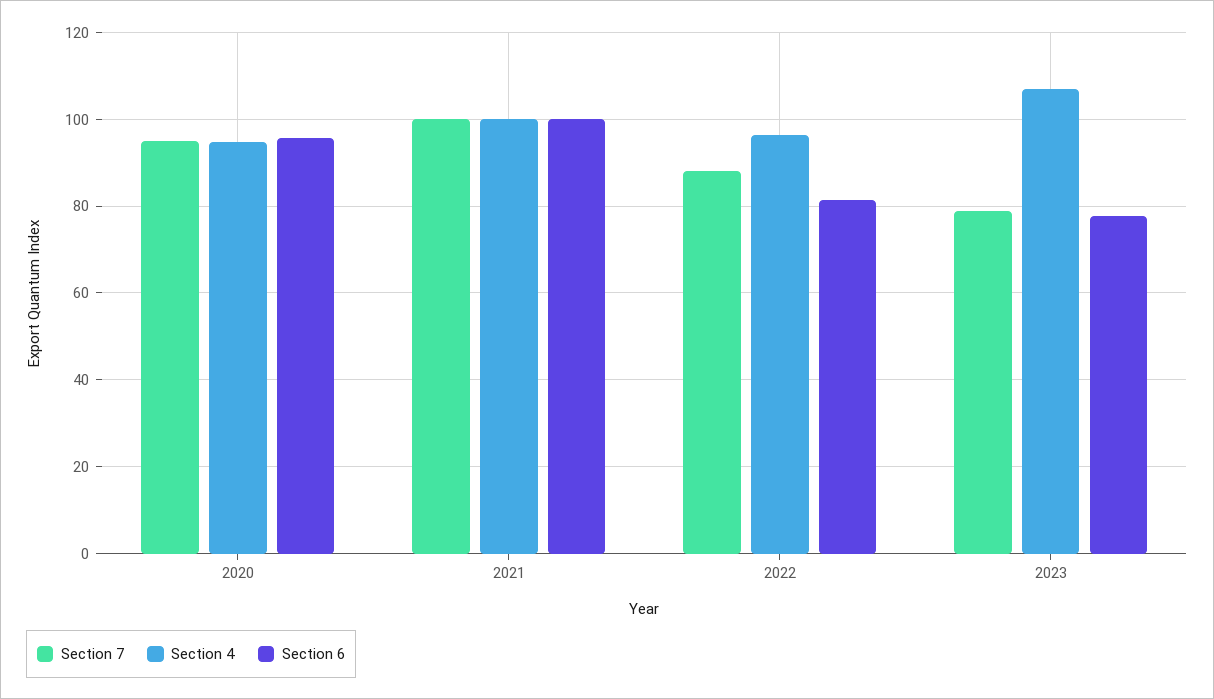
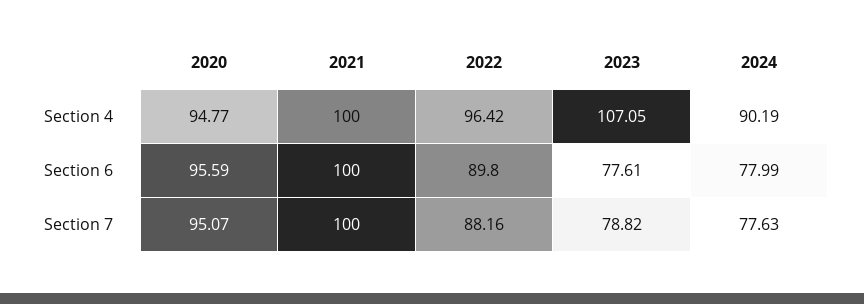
Section 6, 2022: 82 -> 89.8
Section 4, 2024: none -> 90.19
Section 6, 2024: none -> 77.99
Section 7, 2024: none -> 77.63

